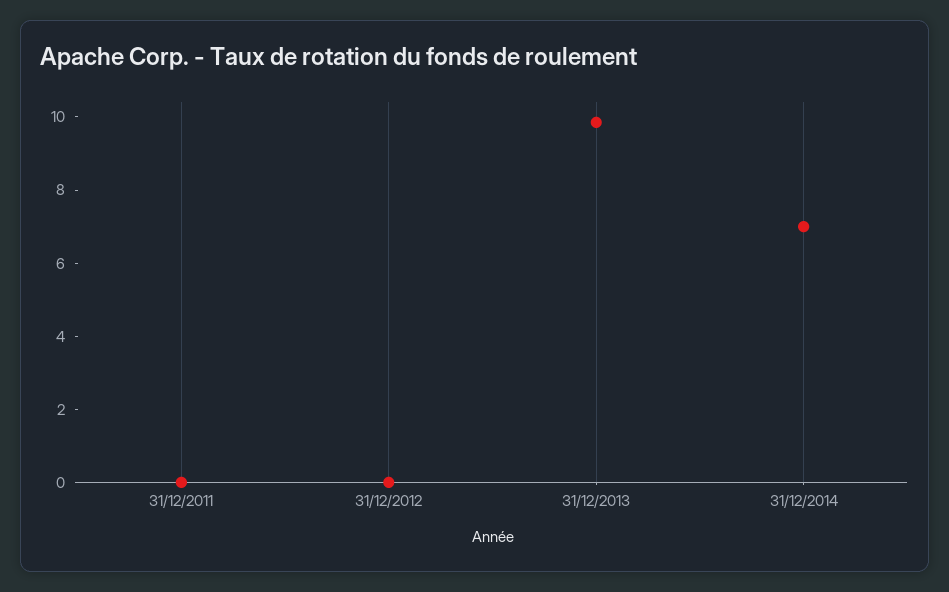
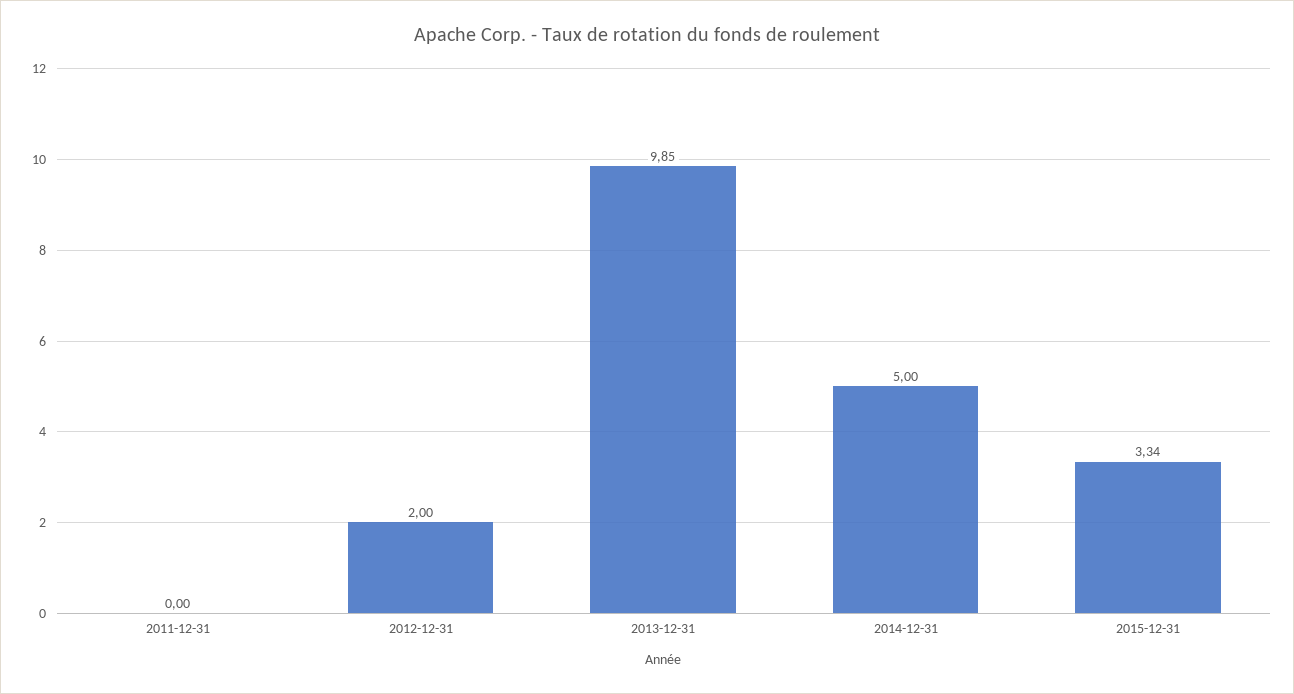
31/12/2012: 0 -> 2
31/12/2014: 7 -> 5
2015-12-31: none -> 3.34

